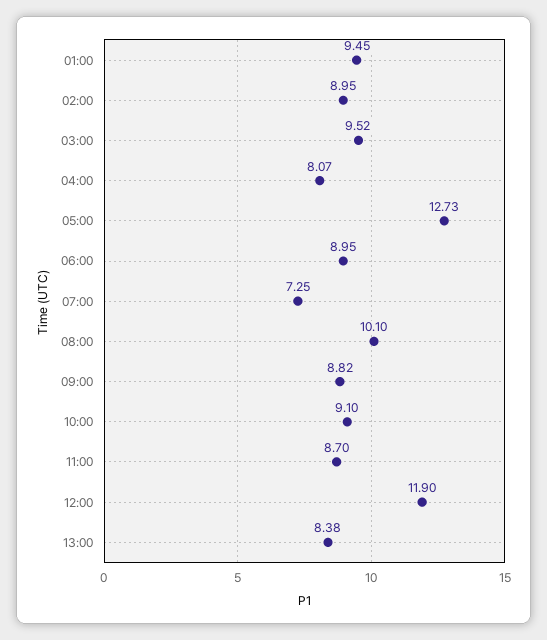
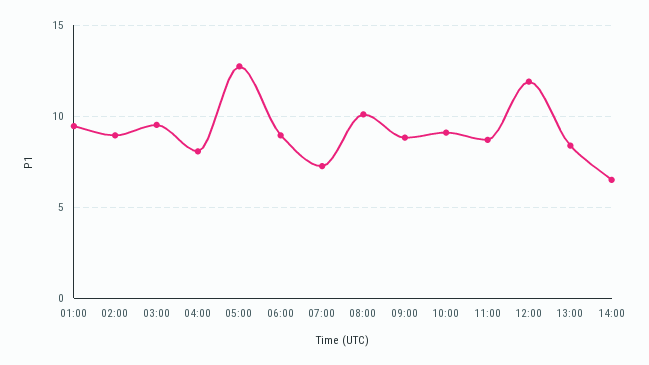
14:00: none -> 6.5

